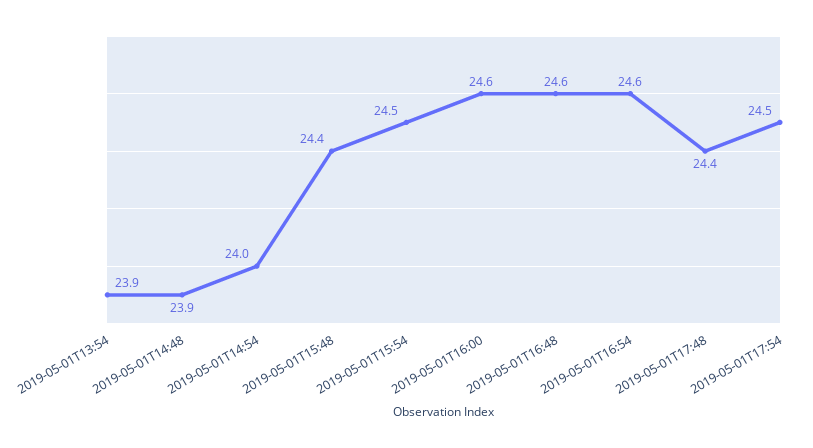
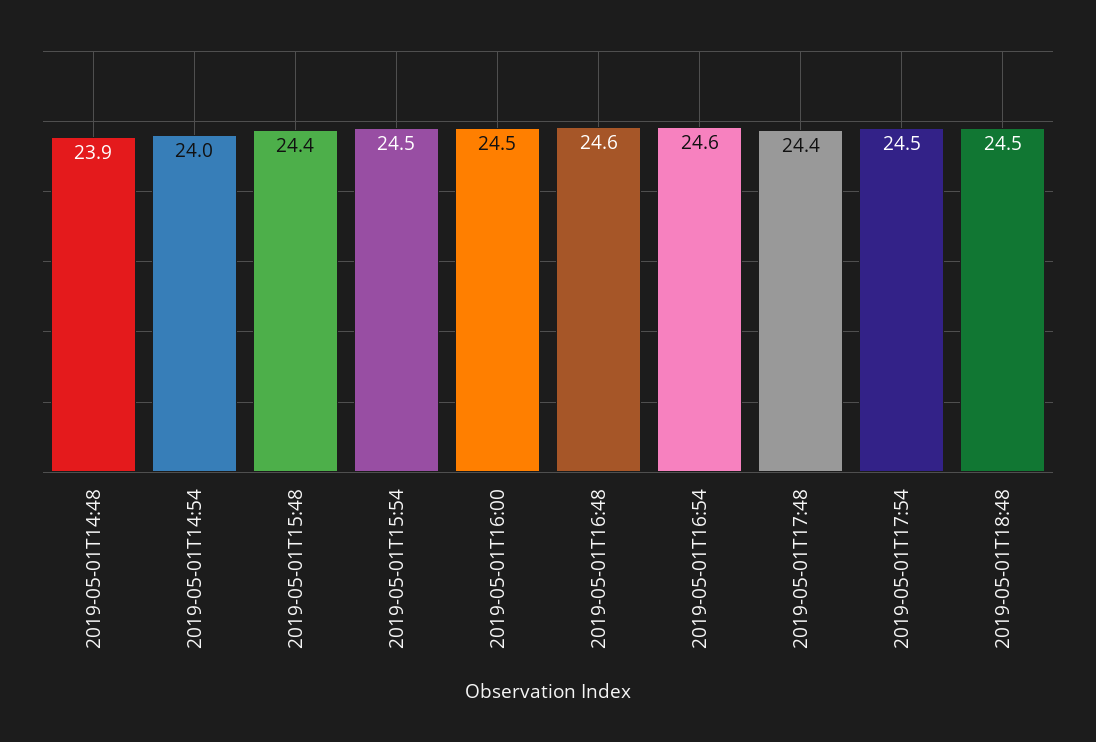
2019-05-01T13:54: 23.9 -> none
2019-05-01T16:00: 24.6 -> 24.5
2019-05-01T18:48: none -> 24.5

